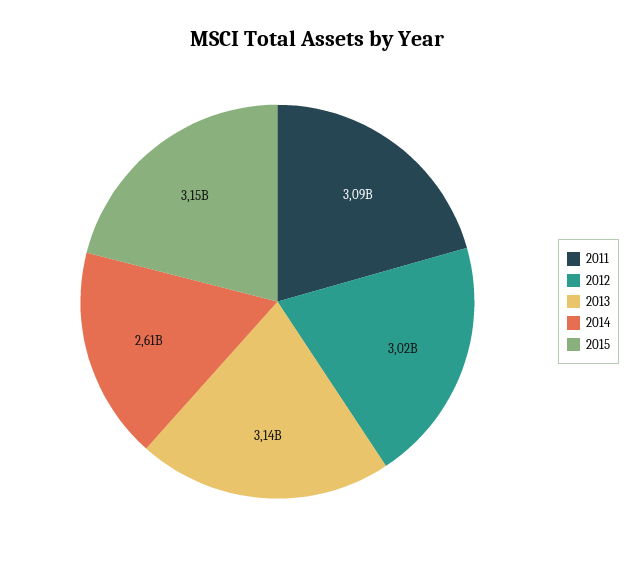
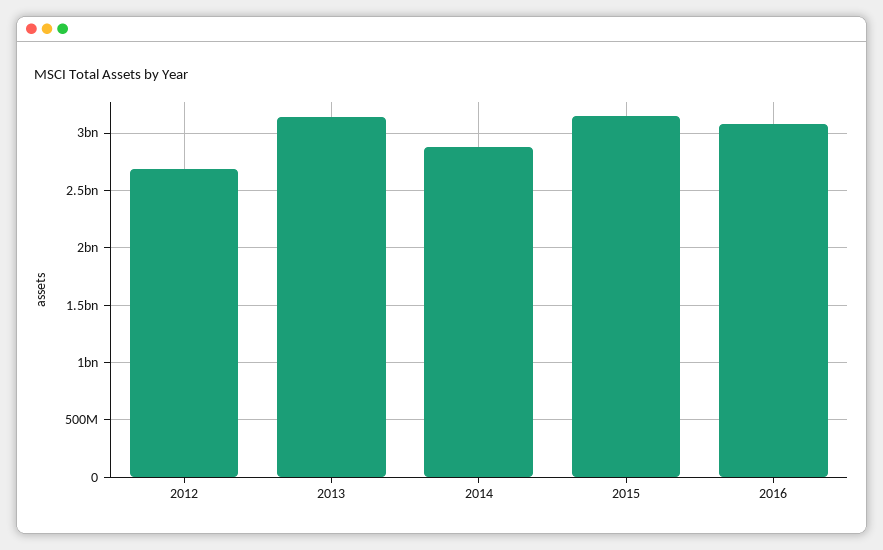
2011: 3090000000 -> none
2012: 3020000000 -> 2700000000
2014: 2610000000 -> 2900000000
2016: none -> 3100000000

